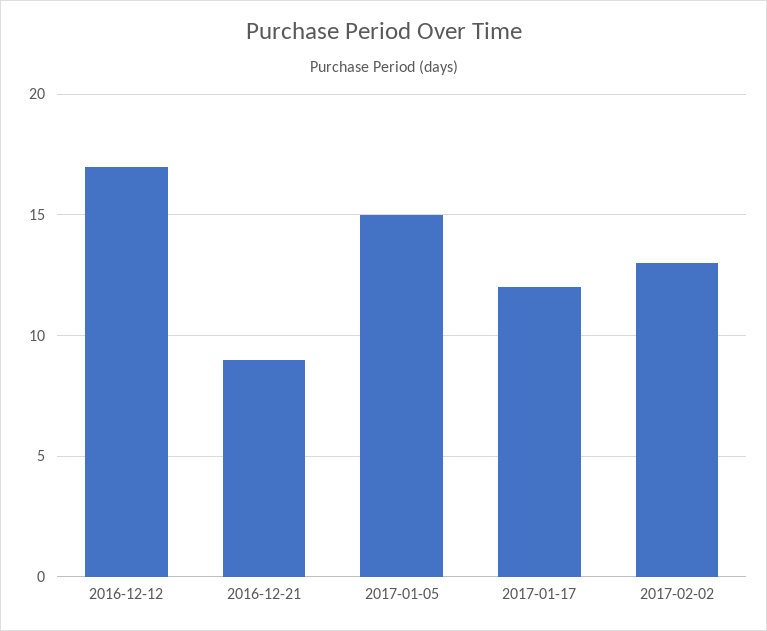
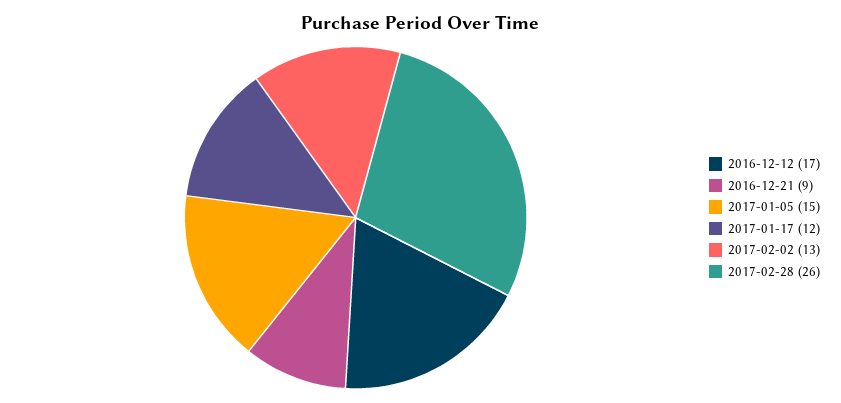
2017-02-28: none -> 26

